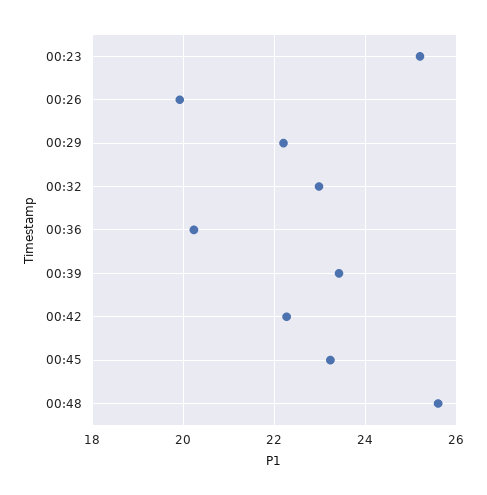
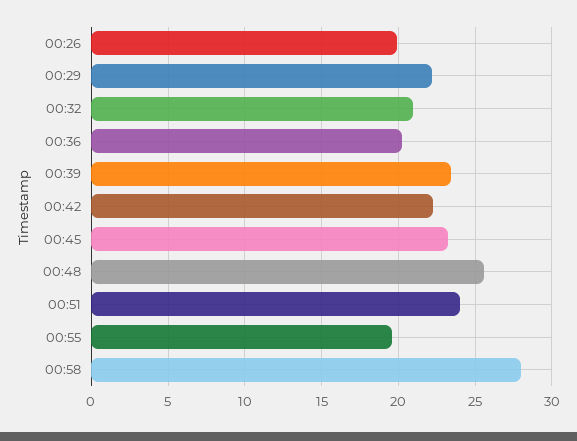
00:23: 25.2 -> none
00:32: 23 -> 21
00:51: none -> 24
00:55: none -> 19.5
00:58: none -> 28

